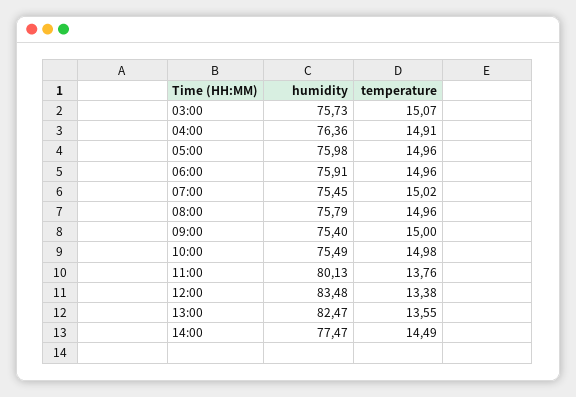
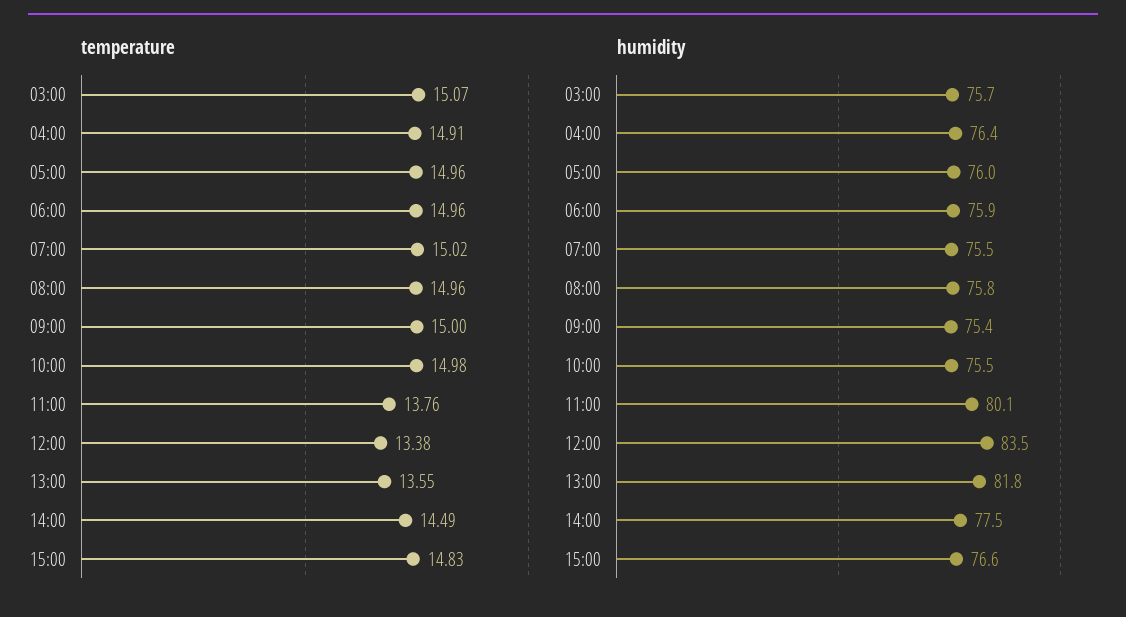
humidity, 13:00: 82.47 -> 81.8
temperature, 15:00: none -> 14.83
humidity, 15:00: none -> 76.6

